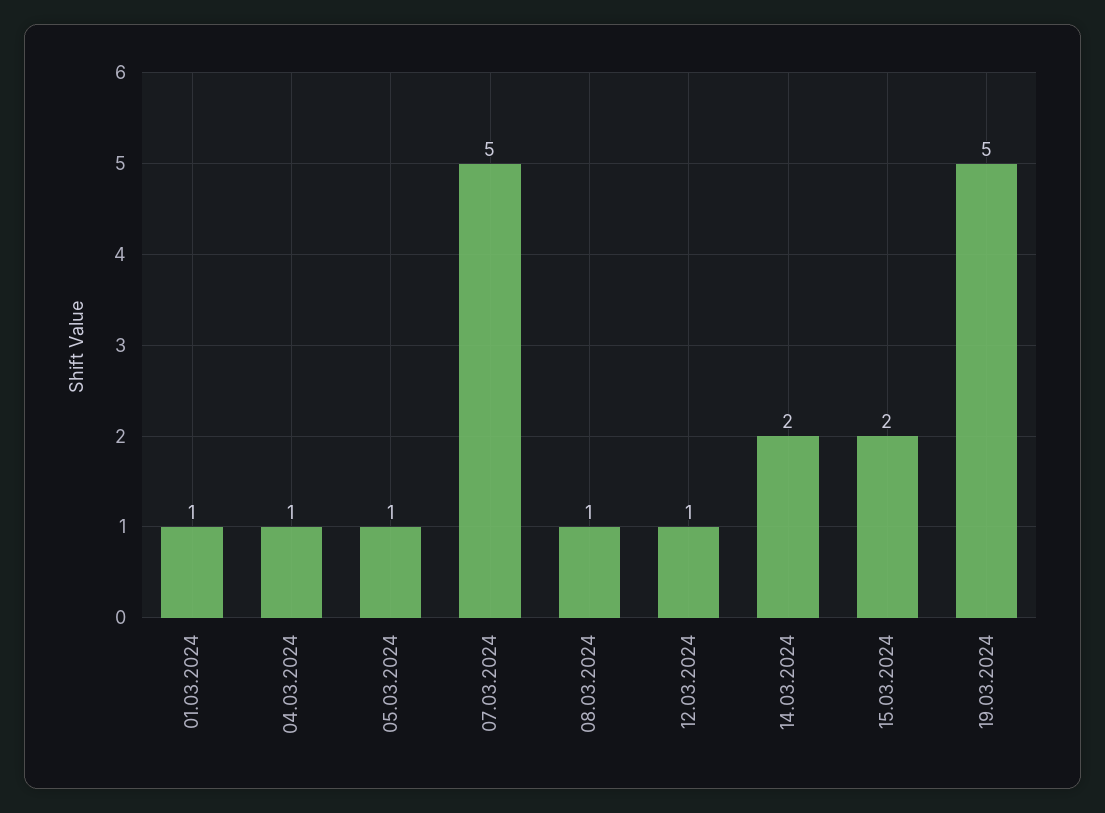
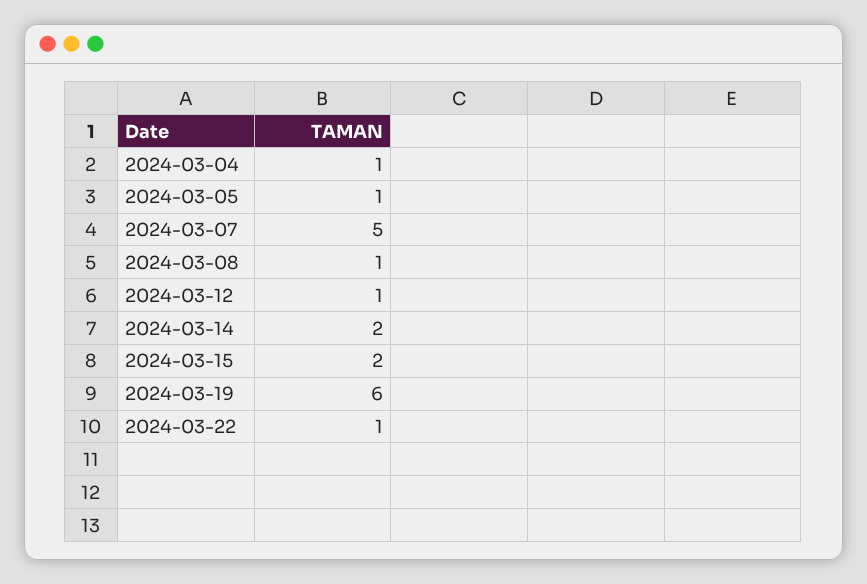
01.03.2024: 1 -> none
19.03.2024: 5 -> 6
2024-03-22: none -> 1

